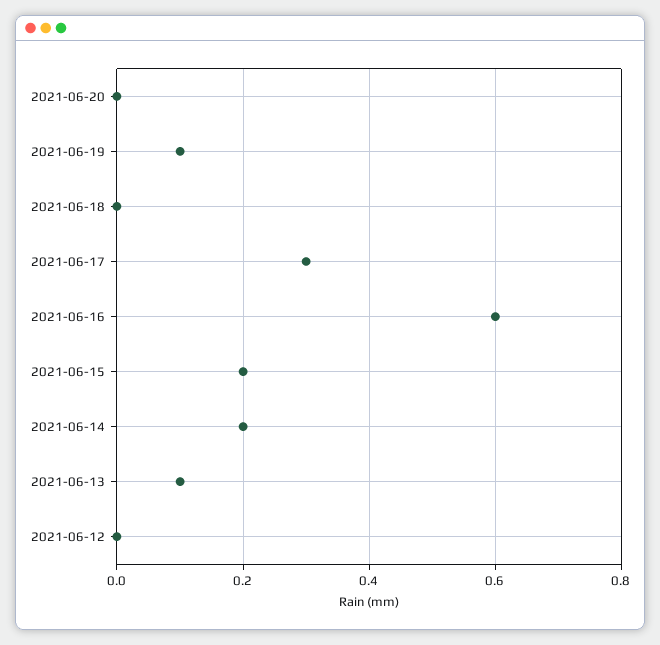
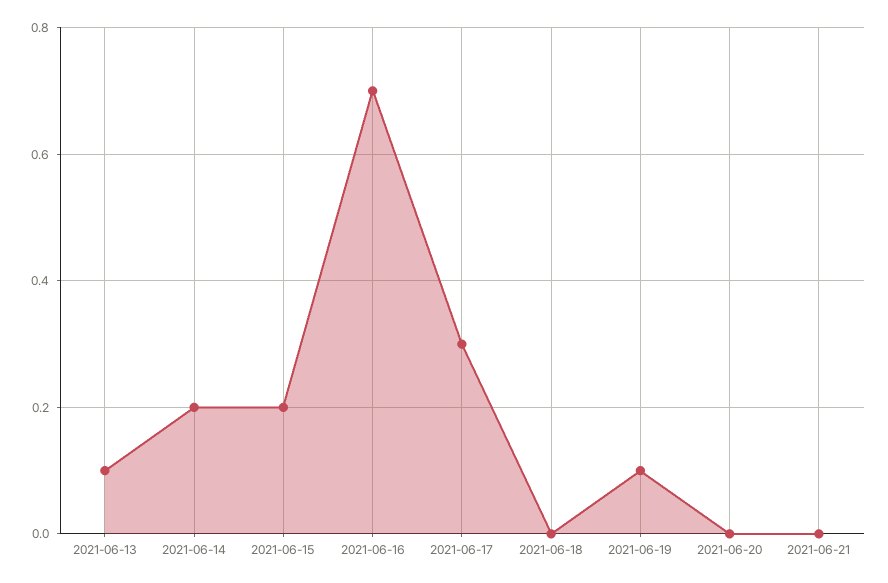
2021-06-16: 0.6 -> 0.7
2021-06-12: 0 -> none
2021-06-21: none -> 0

